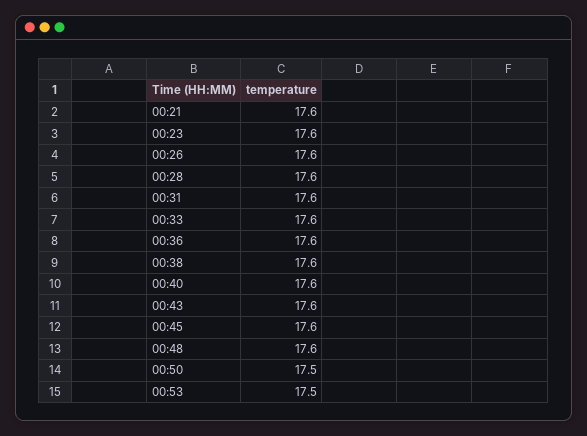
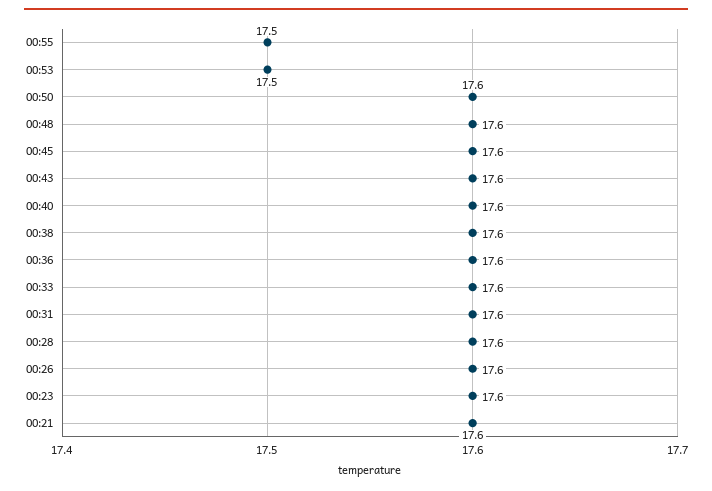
00:50: 17.5 -> 17.6
00:55: none -> 17.5

